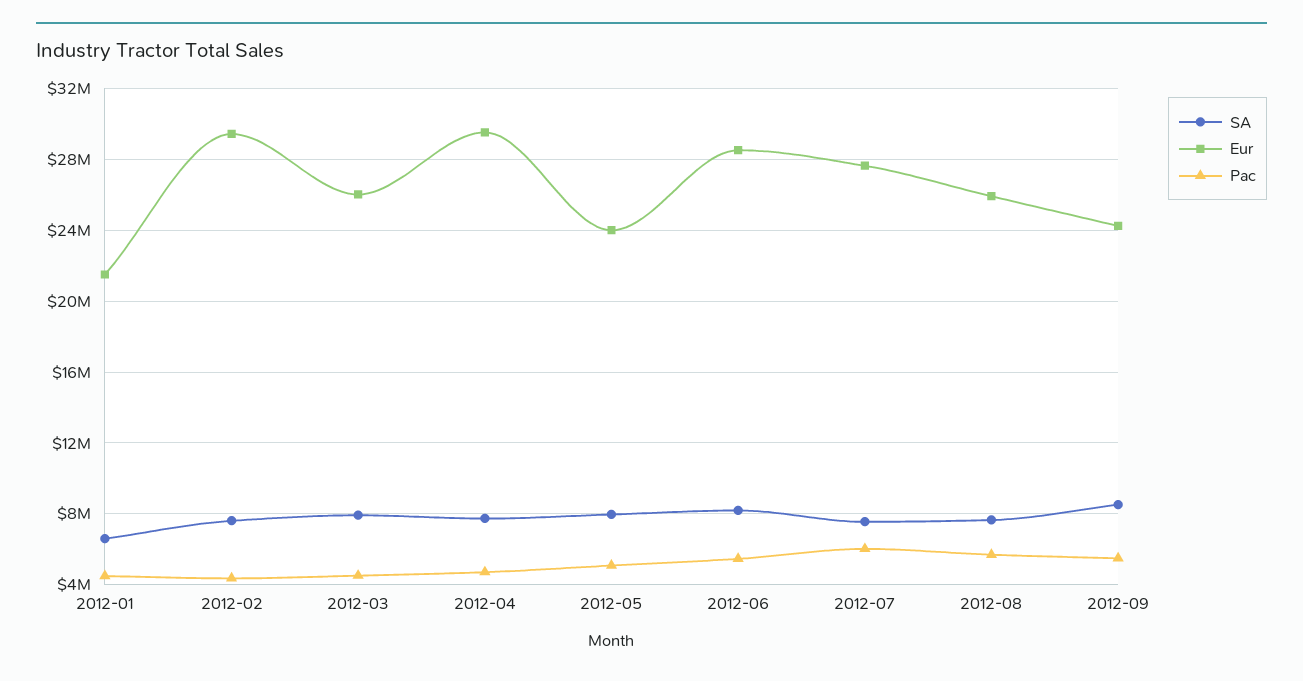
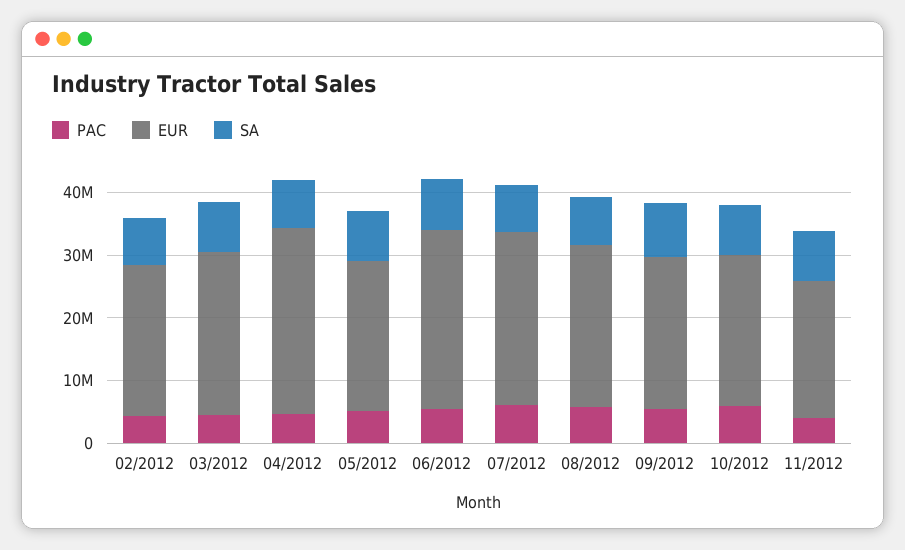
SA, 2012-01: 6500000 -> none
Eur, 2012-01: 21500000 -> none
Pac, 2012-01: 4500000 -> none
Eur, 2012-02: 29500000 -> 24000000
Pac, 10/2012: none -> 6000000
Eur, 10/2012: none -> 24000000
SA, 10/2012: none -> 8000000
Pac, 11/2012: none -> 4000000
Eur, 11/2012: none -> 22000000
SA, 11/2012: none -> 8000000

